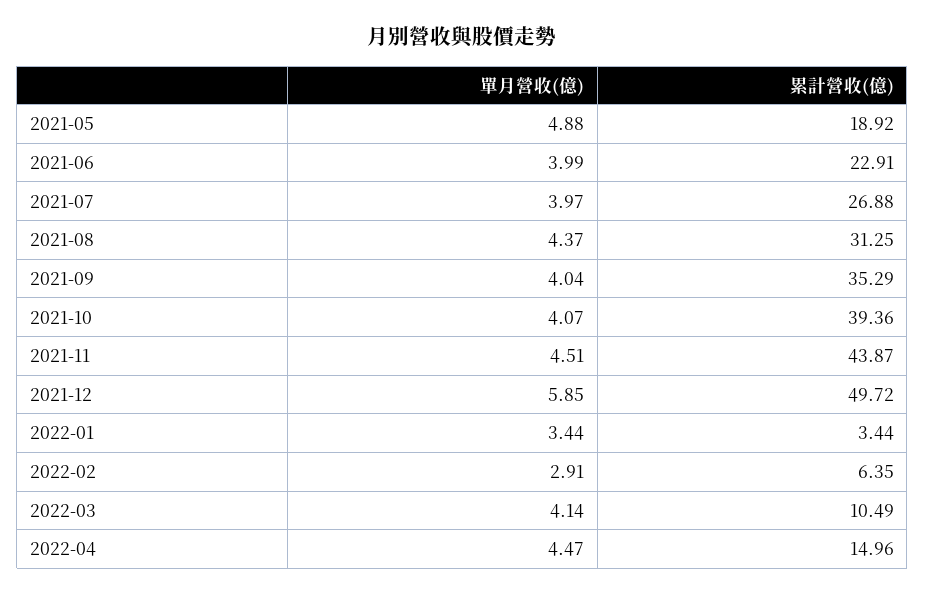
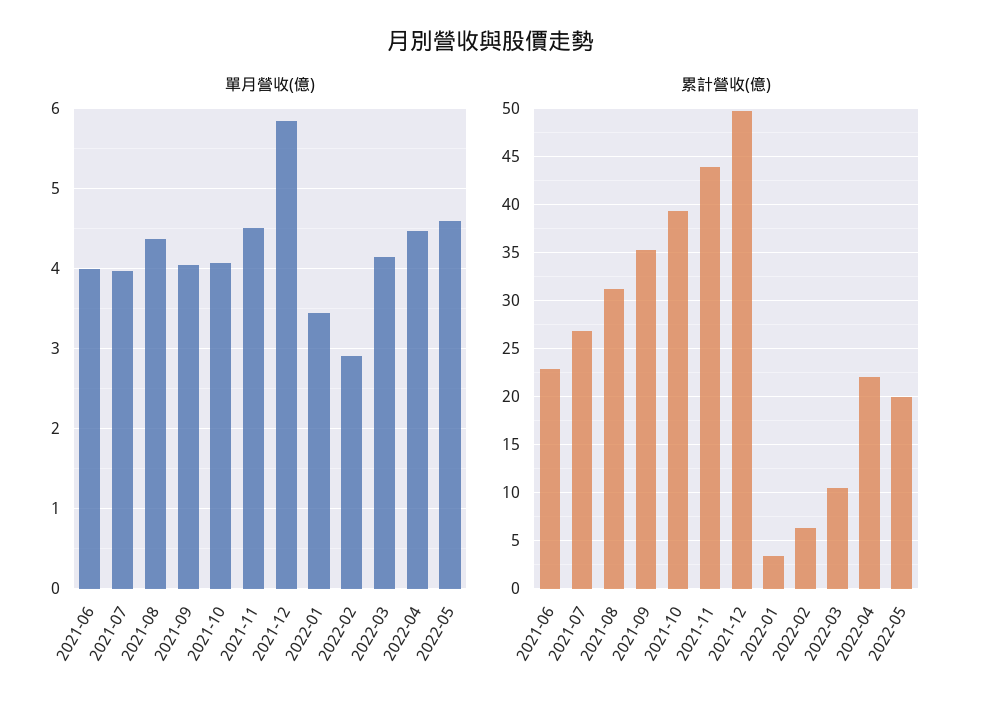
單月營收(億), 2021-05: 4.88 -> none
累計營收(億), 2021-05: 18.92 -> none
累計營收(億), 2022-04: 14.96 -> 22
單月營收(億), 2022-05: none -> 4.6
累計營收(億), 2022-05: none -> 20

